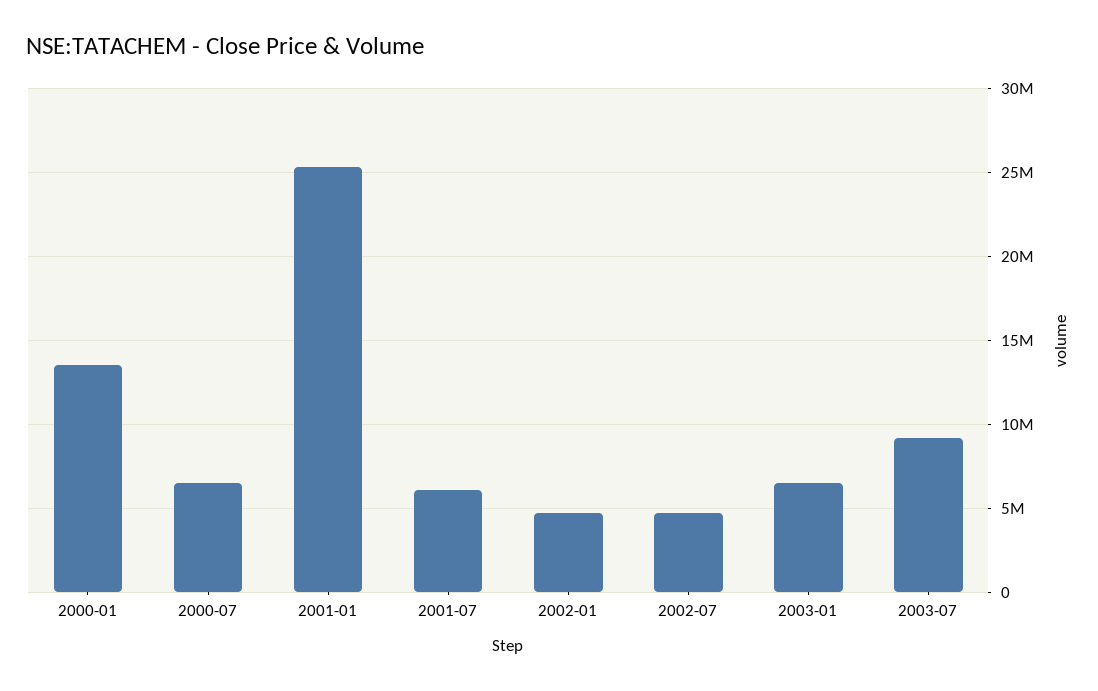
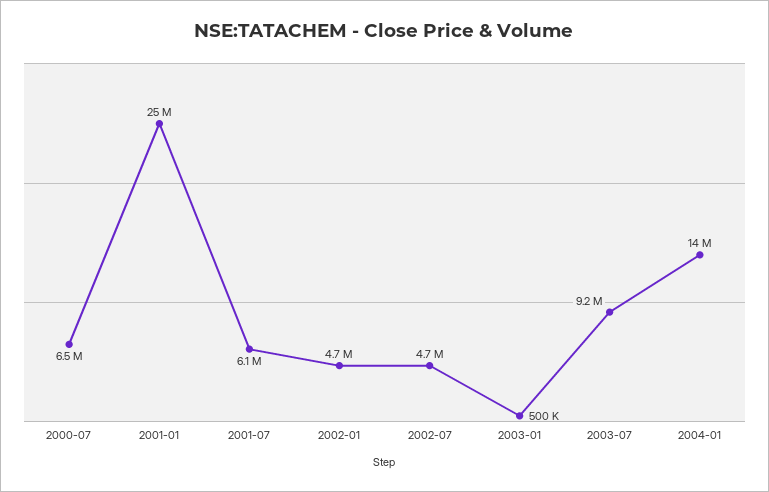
2000-01: 13500000 -> none
2003-01: 6500000 -> 500000
2004-01: none -> 14000000

